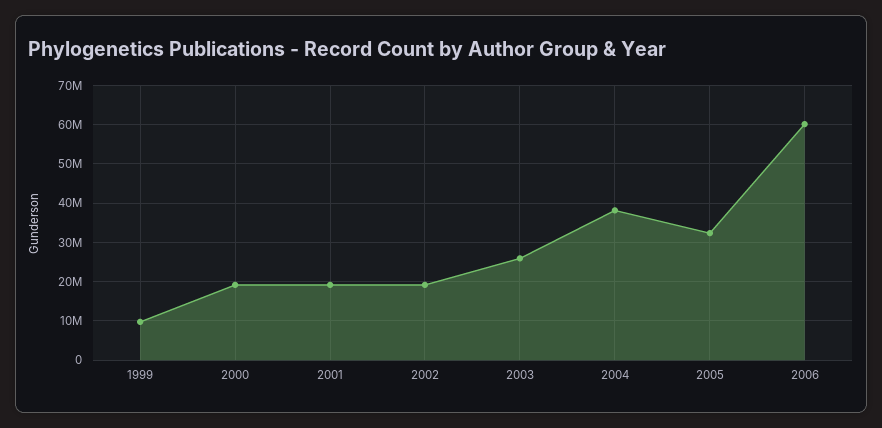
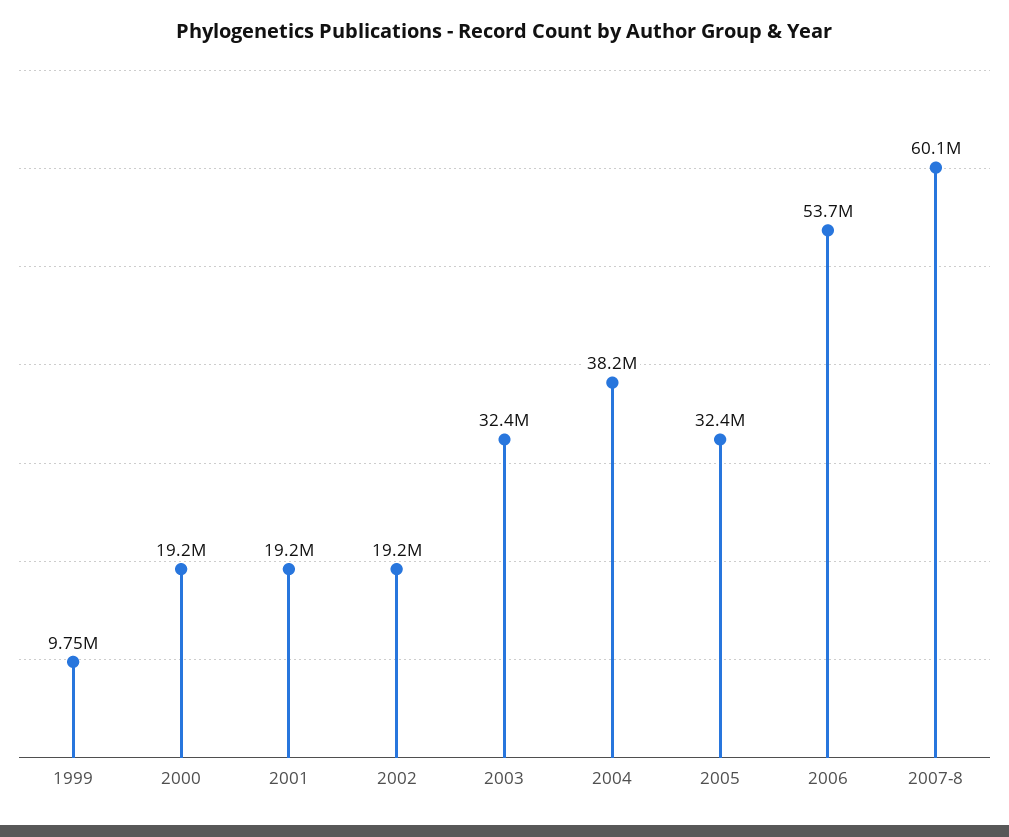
2003: 26000000 -> 32400000
2006: 60000000 -> 53700000
2007-8: none -> 60100000

